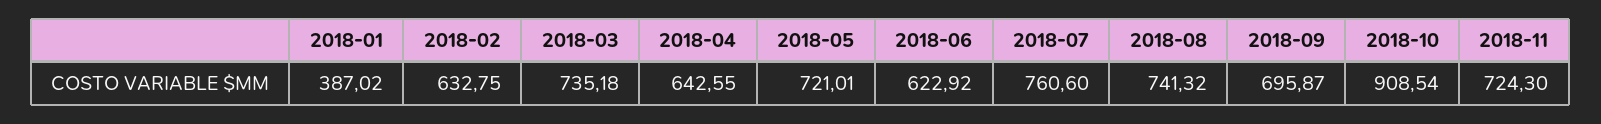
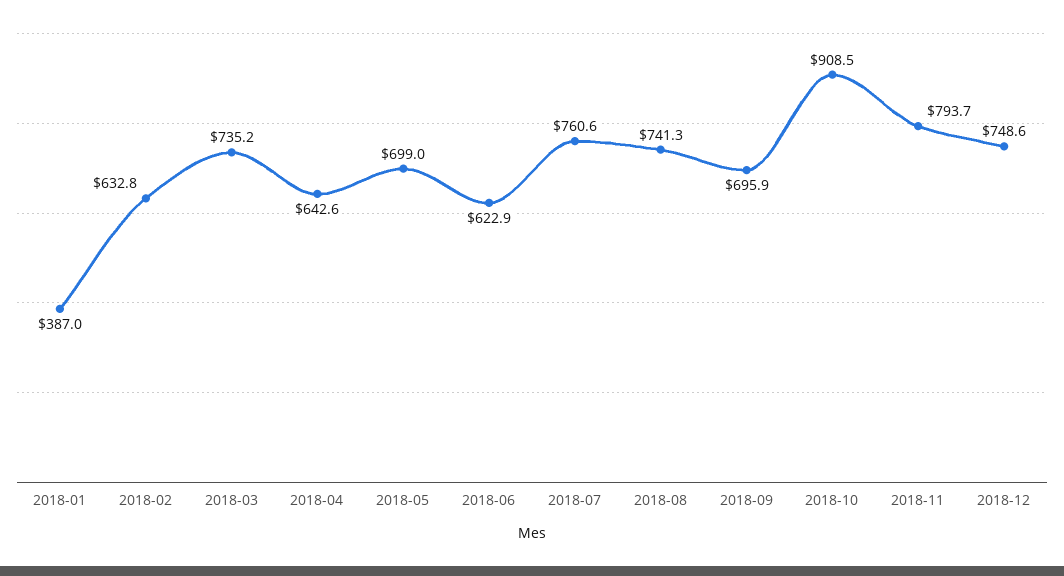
2018-05: 721.01 -> 699
2018-11: 724.3 -> 793.7
2018-12: none -> 748.6

